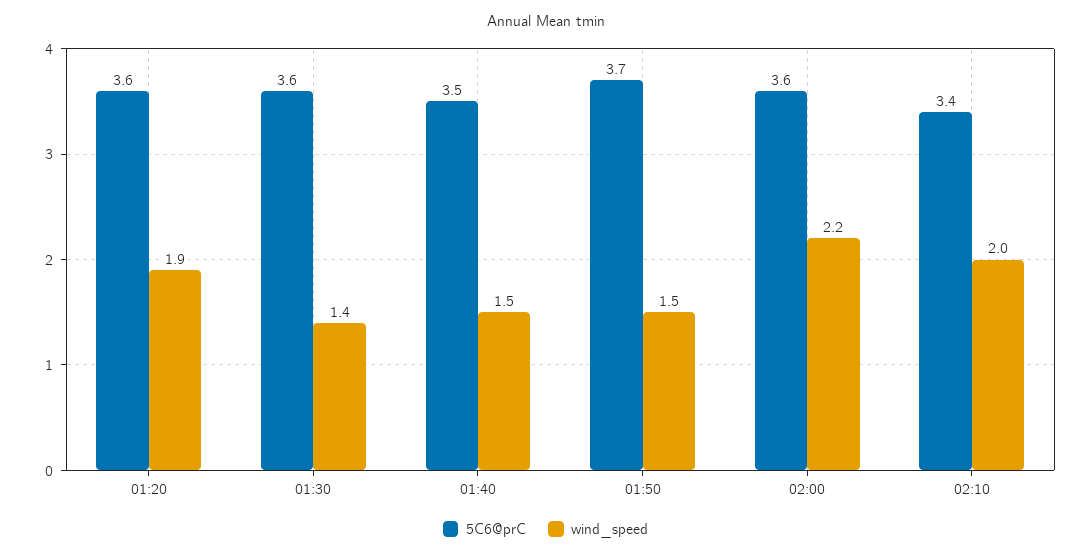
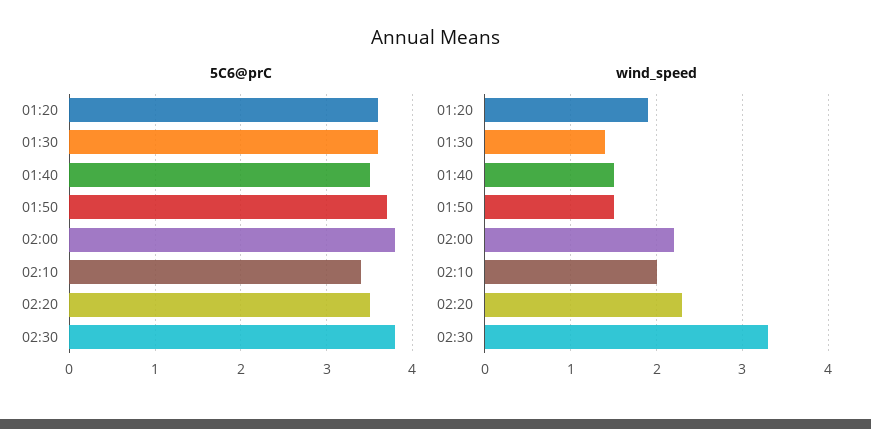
5C6@prC, 02:00: 3.6 -> 3.8
5C6@prC, 02:20: none -> 3.5
5C6@prC, 02:30: none -> 3.8
wind_speed, 02:20: none -> 2.3
wind_speed, 02:30: none -> 3.3

